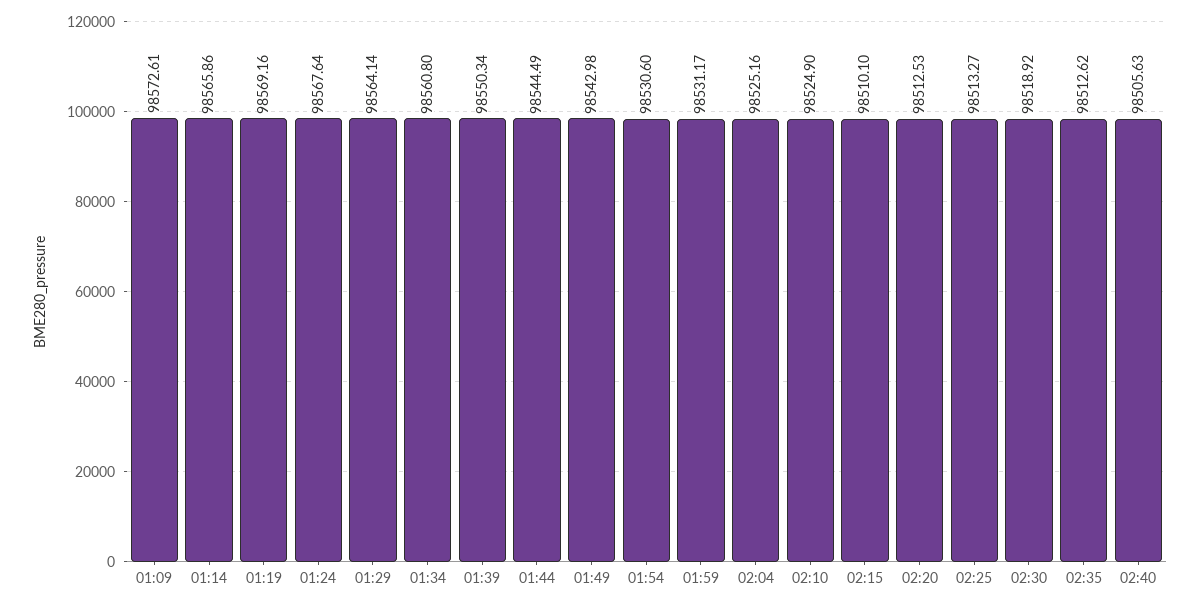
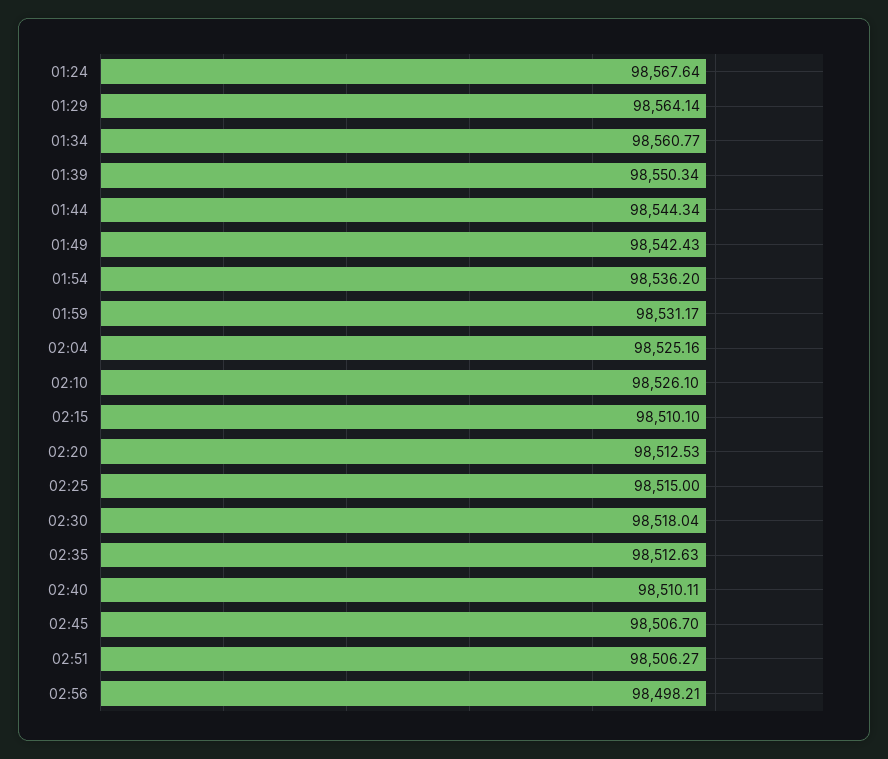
01:09: 98572.61 -> none
01:14: 98565.86 -> none
01:19: 98569.16 -> none
01:34: 98560.8 -> 98560.77
01:44: 98544.49 -> 98544.34
01:49: 98542.98 -> 98542.43
01:54: 98530.6 -> 98536.2
02:10: 98524.9 -> 98526.1
02:25: 98513.27 -> 98515
02:30: 98518.92 -> 98518.04
02:35: 98512.62 -> 98512.63
02:40: 98505.63 -> 98510.11
02:45: none -> 98506.7
02:51: none -> 98506.27
02:56: none -> 98498.21

